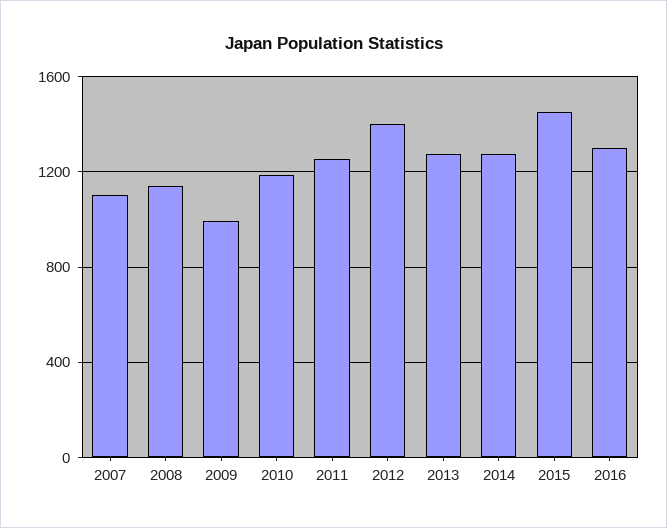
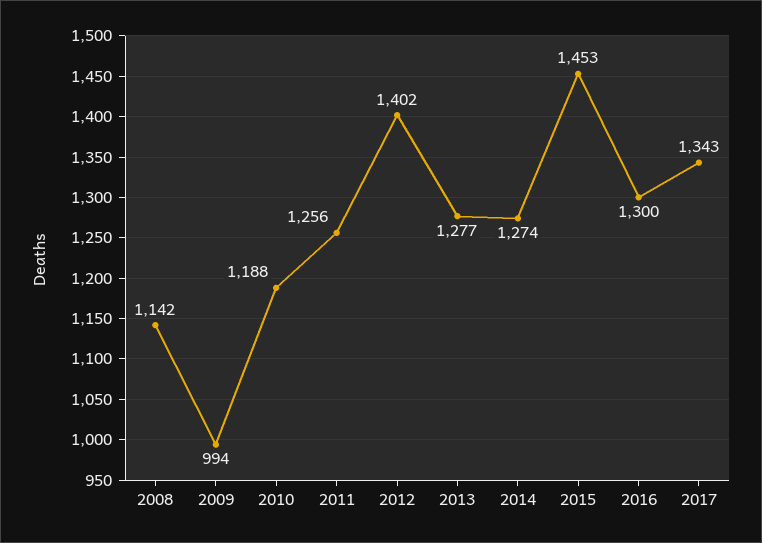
2007: 1100 -> none
2017: none -> 1343

